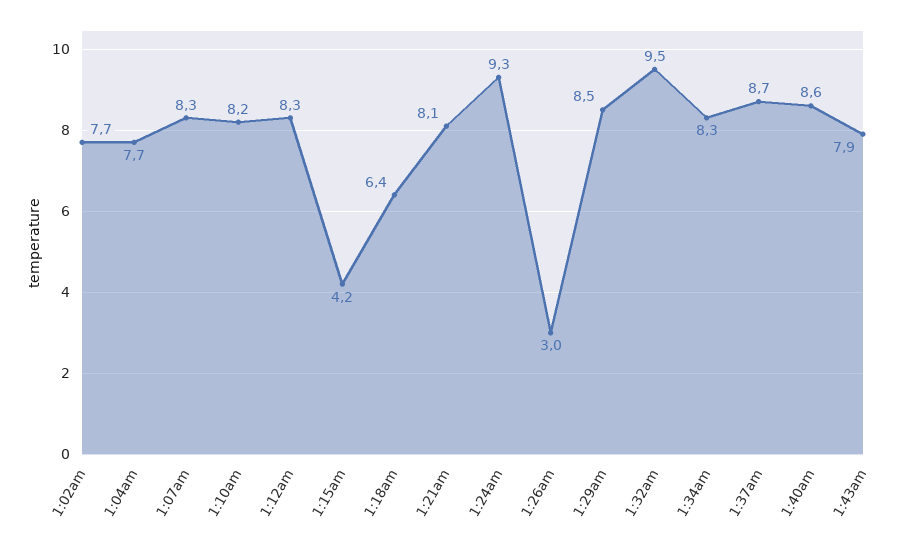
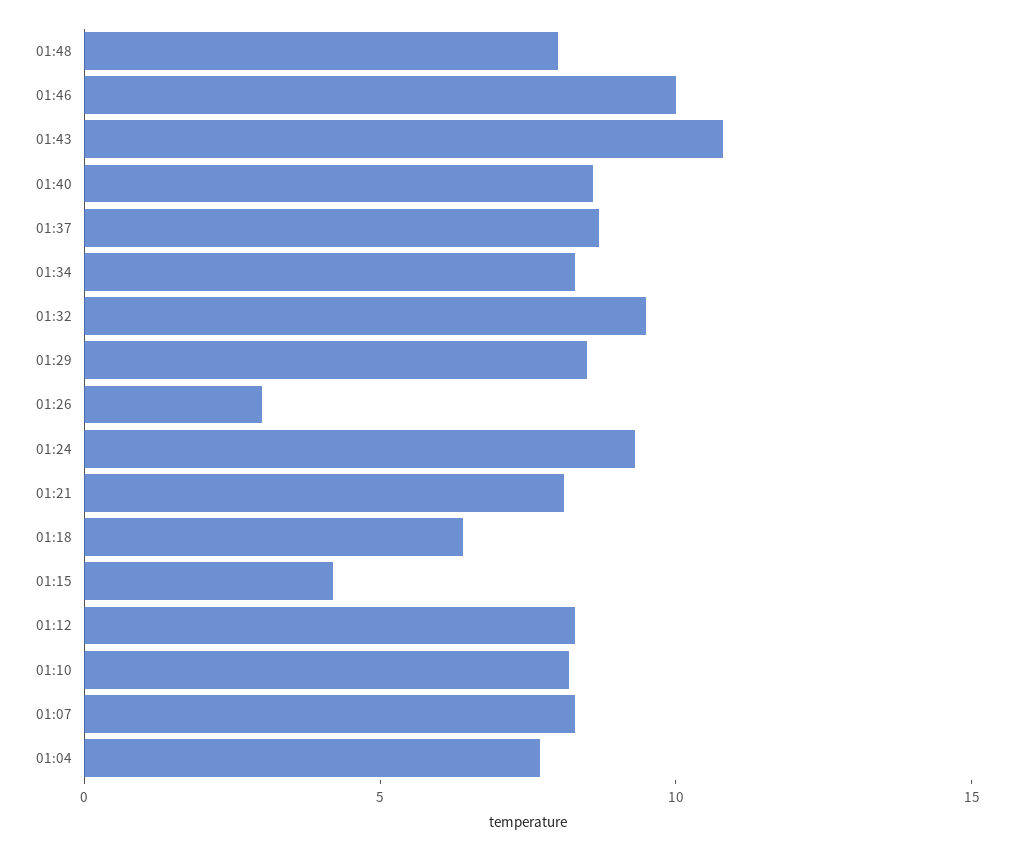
1:02am: 7.7 -> none
1:43am: 7.9 -> 11
01:48: none -> 8
01:46: none -> 10

